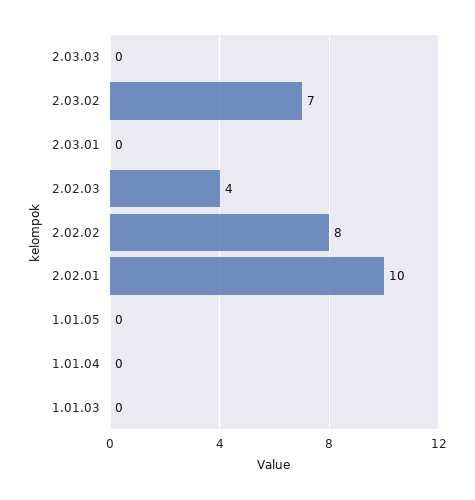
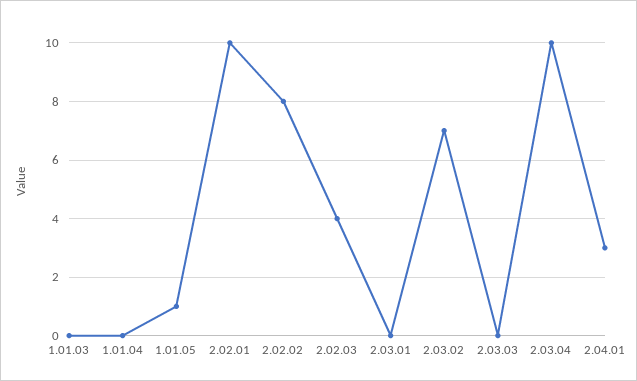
1.01.05: 0 -> 1
2.03.04: none -> 10
2.04.01: none -> 3

